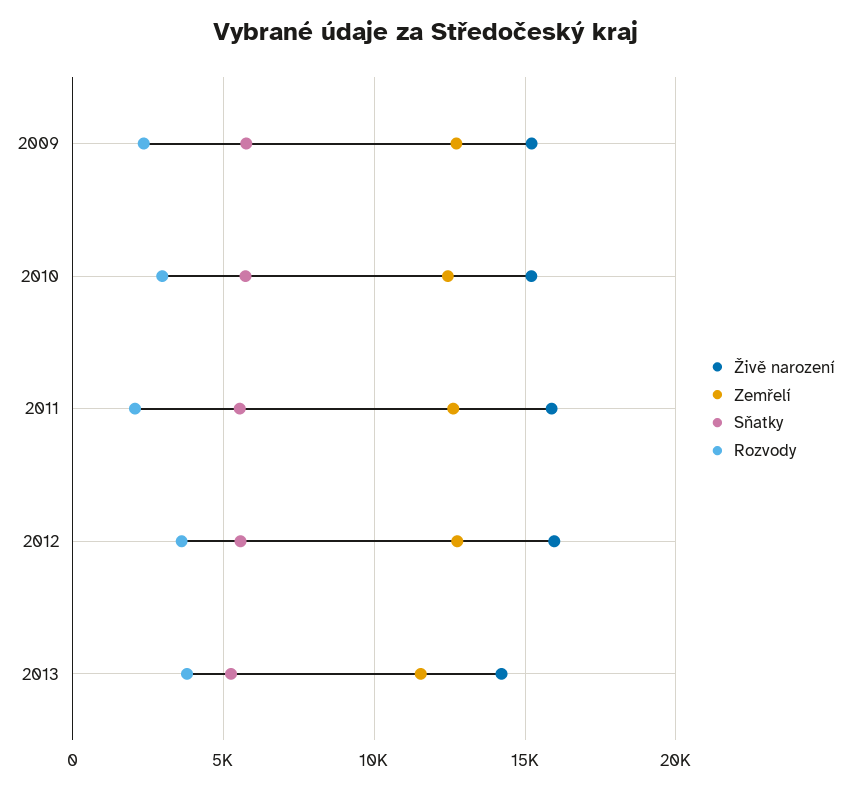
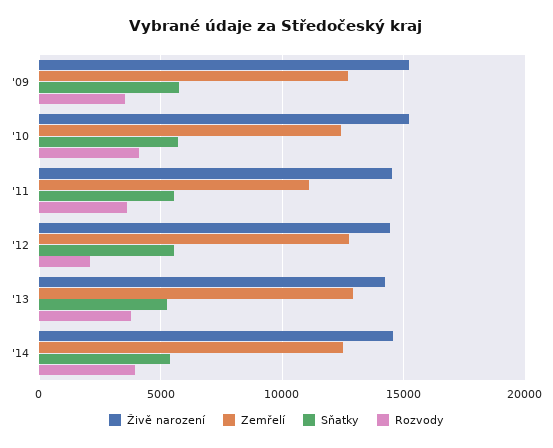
Rozvody, 2009: 2500 -> 3500
Rozvody, 2010: 3000 -> 4000
Živě narození, 2011: 16000 -> 14500
Zemřelí, 2011: 12500 -> 11000
Rozvody, 2011: 2000 -> 3500
Živě narození, 2012: 16000 -> 14500
Rozvody, 2012: 3500 -> 2000
Zemřelí, 2013: 11500 -> 13000
Živě narození, '14: none -> 14500
Zemřelí, '14: none -> 12500
Sňatky, '14: none -> 5500
Rozvody, '14: none -> 4000

